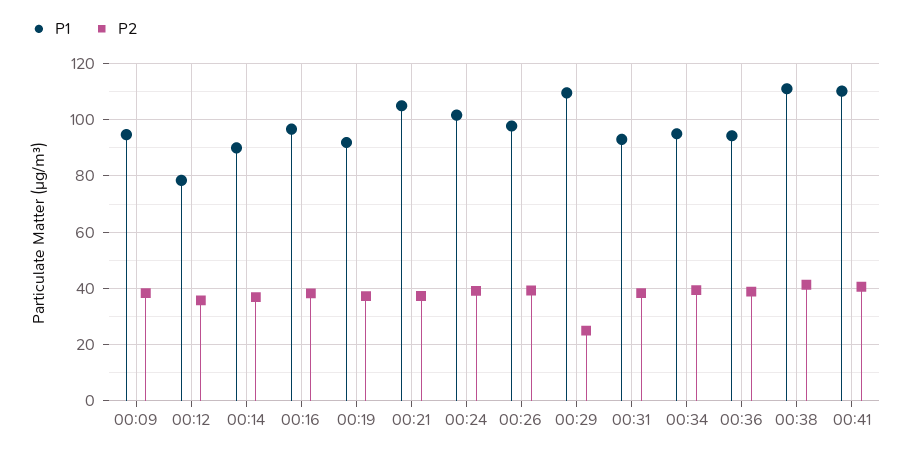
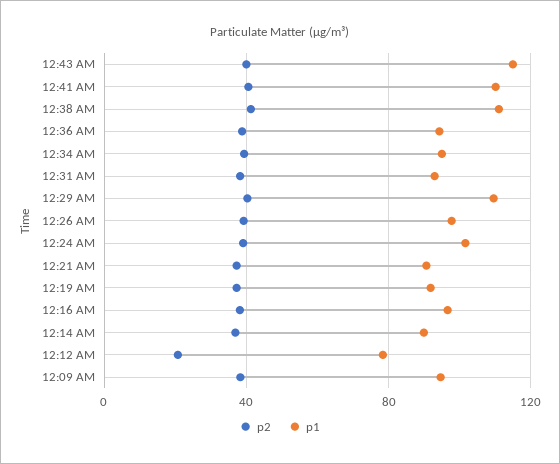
P2, 00:12: 35 -> 20
P1, 00:21: 105 -> 90
P2, 00:29: 25 -> 40
P2, 12:43 AM: none -> 40
P1, 12:43 AM: none -> 115

